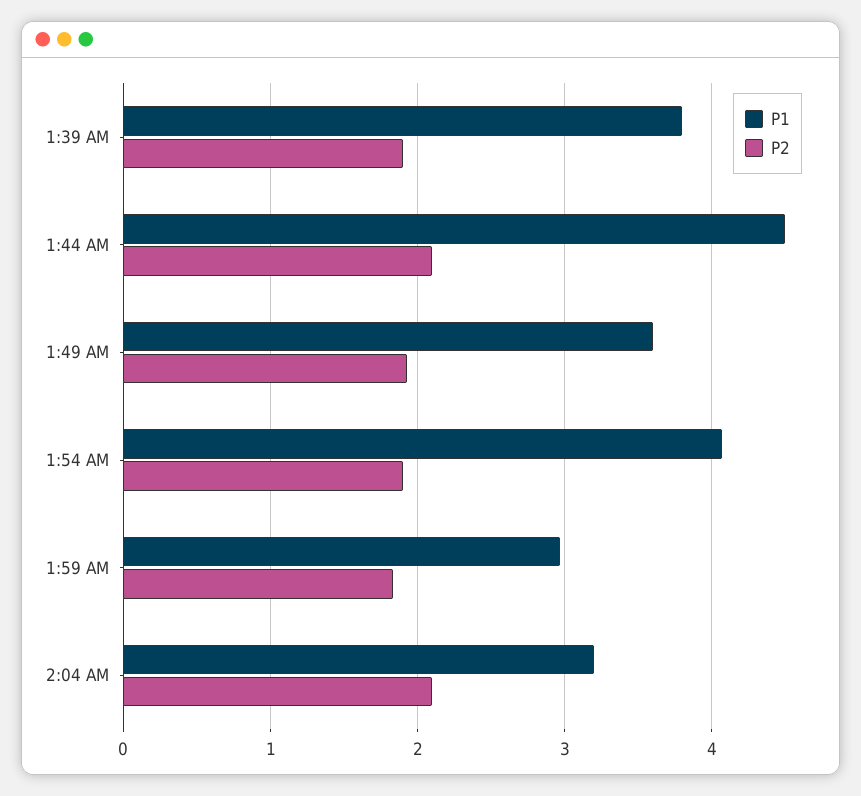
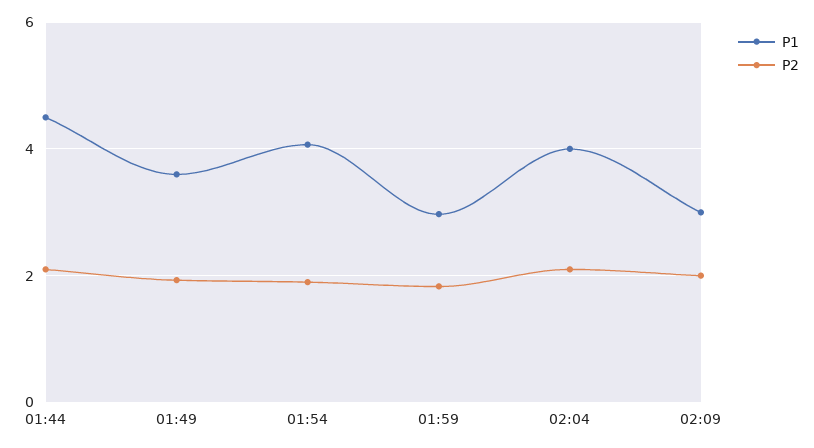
P1, 1:39 AM: 3.8 -> none
P2, 1:39 AM: 1.9 -> none
P1, 2:04 AM: 3.2 -> 4
P1, 02:09: none -> 3
P2, 02:09: none -> 2

